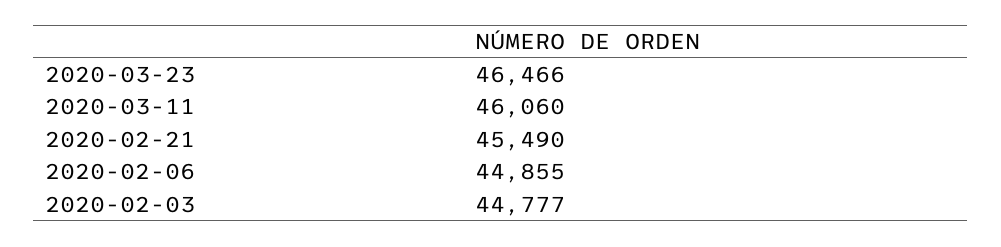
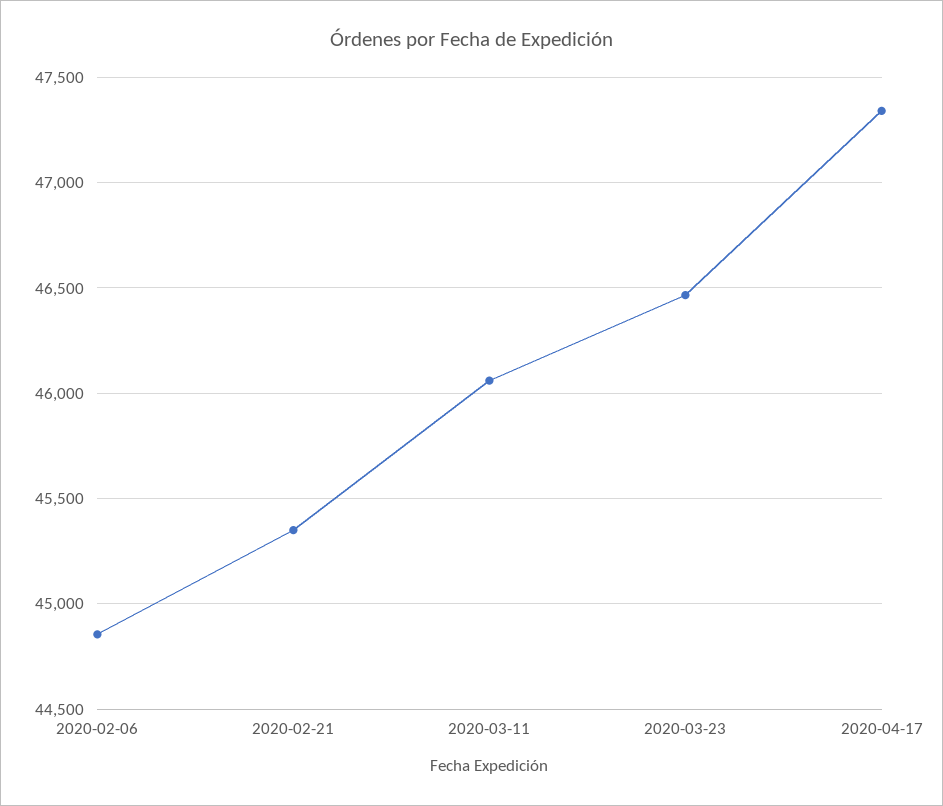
2020-02-21: 45490 -> 45350
2020-02-03: 44777 -> none
2020-04-17: none -> 47350

